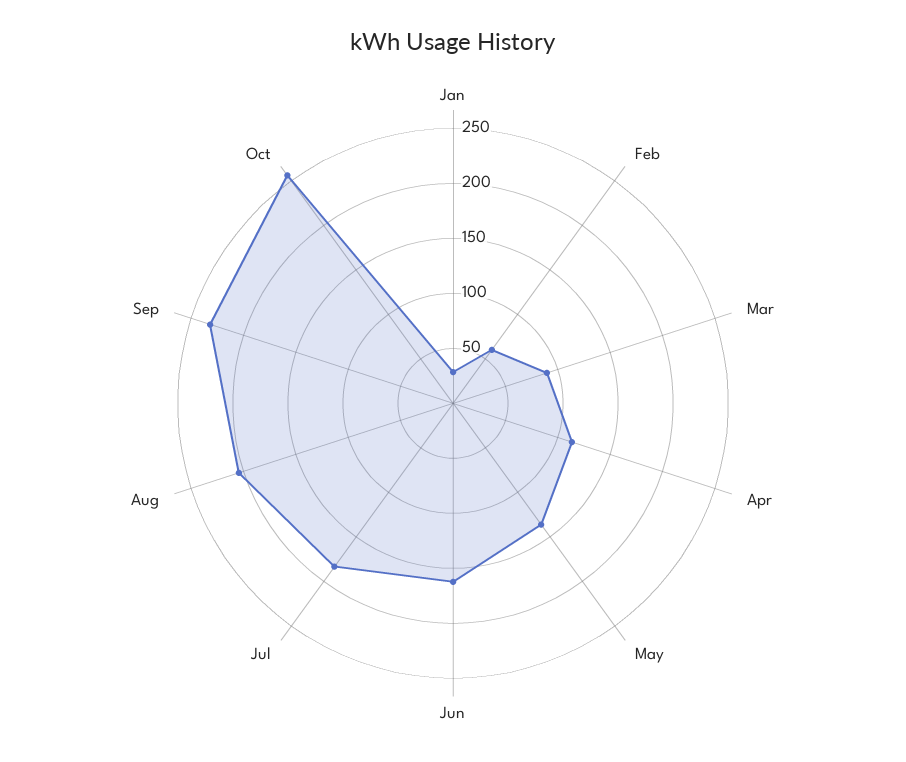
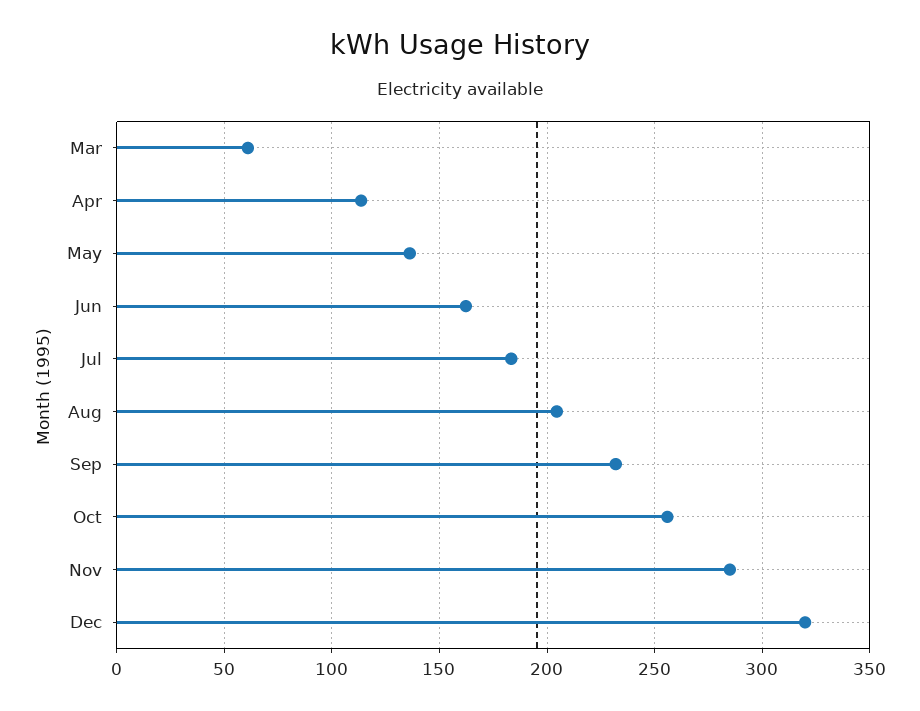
Jan: 30 -> none
Feb: 60 -> none
Mar: 90 -> 60
Nov: none -> 285
Dec: none -> 320

